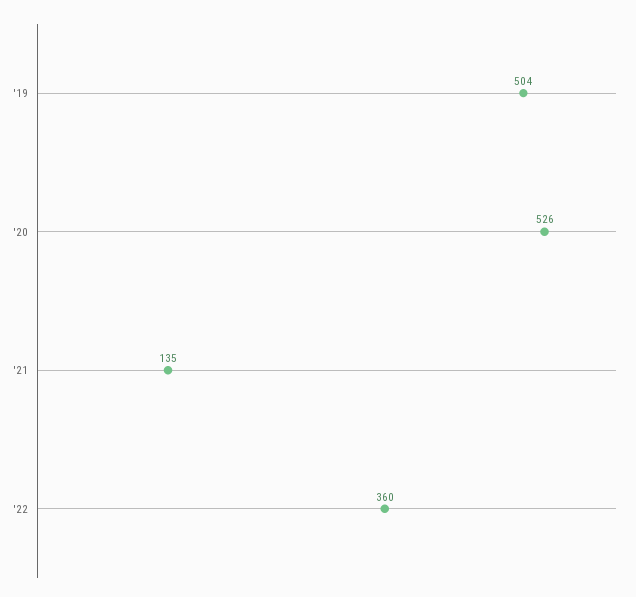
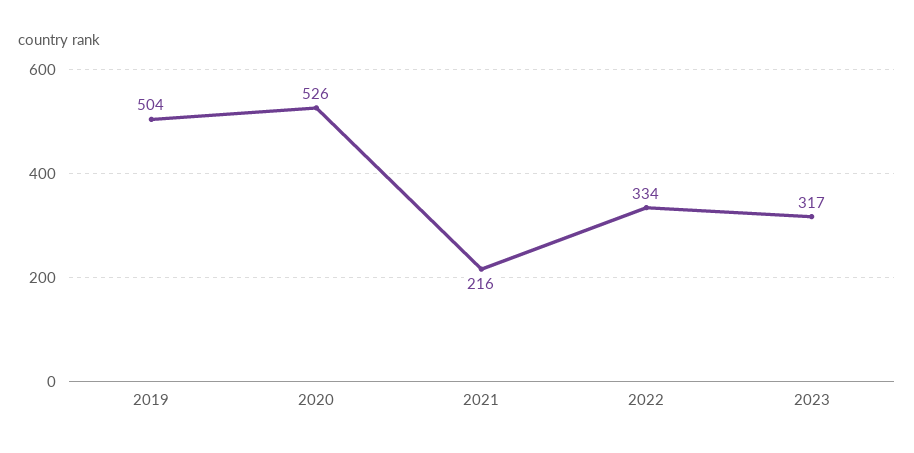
'21: 135 -> 216
'22: 360 -> 334
2023: none -> 317

